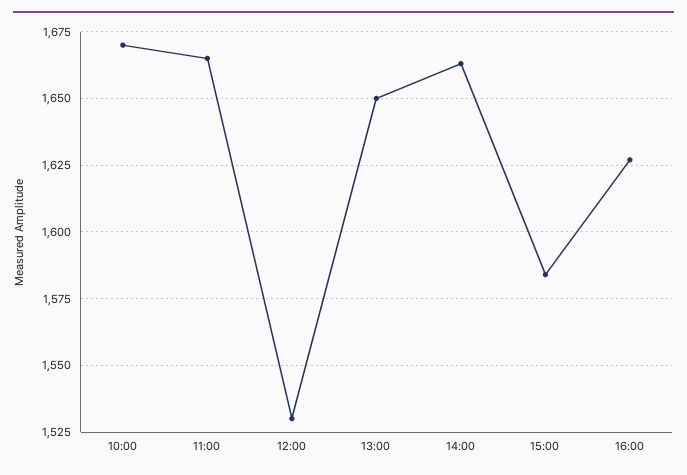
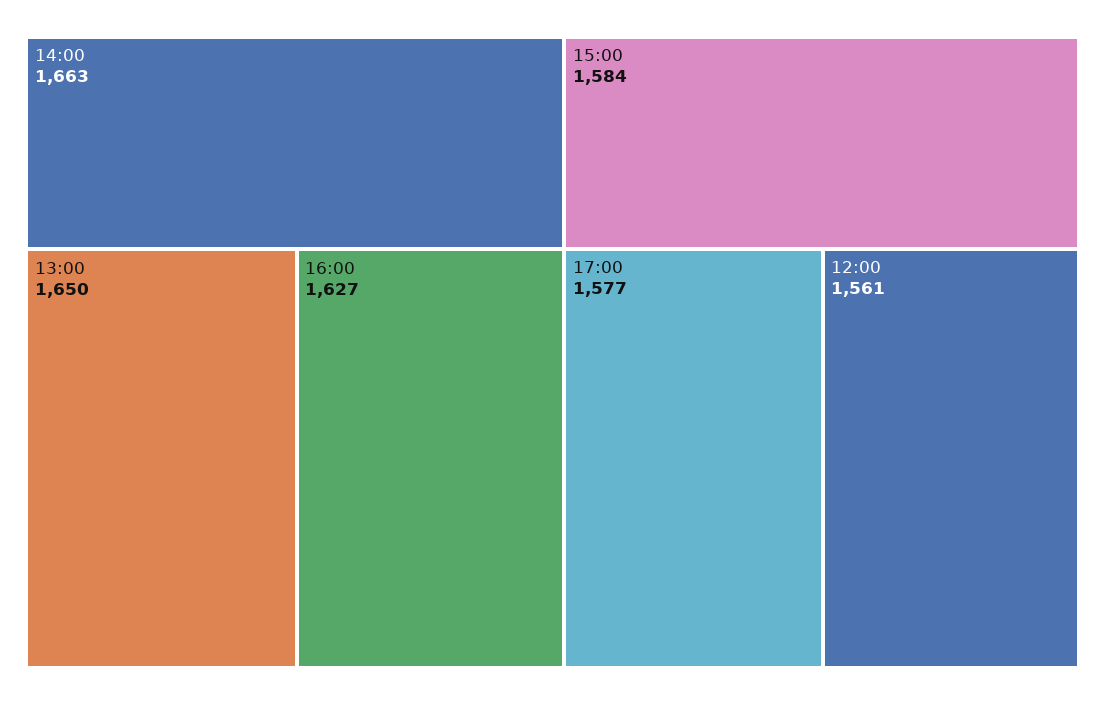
10:00: 1670 -> none
11:00: 1665 -> none
12:00: 1530 -> 1561
17:00: none -> 1577

